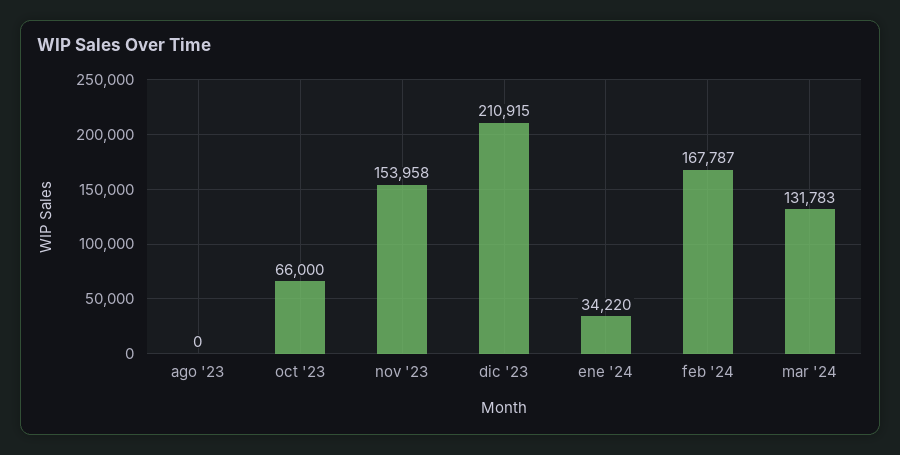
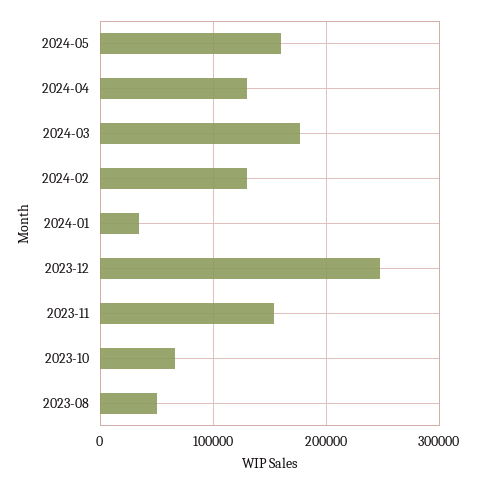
ago '23: 0 -> 50000
dic '23: 210915 -> 250000
feb '24: 167787 -> 130000
mar '24: 131783 -> 180000
2024-05: none -> 160000
2024-04: none -> 130000

